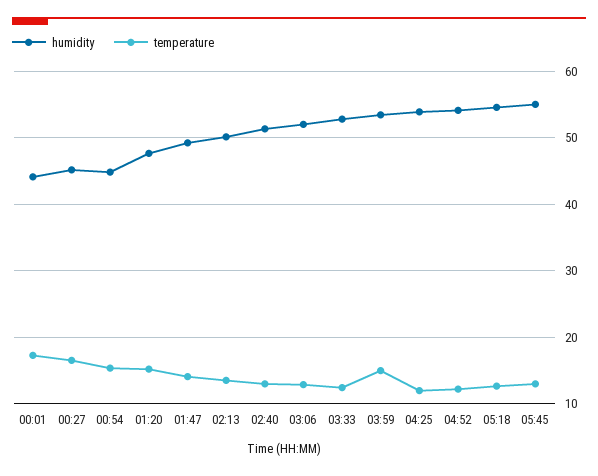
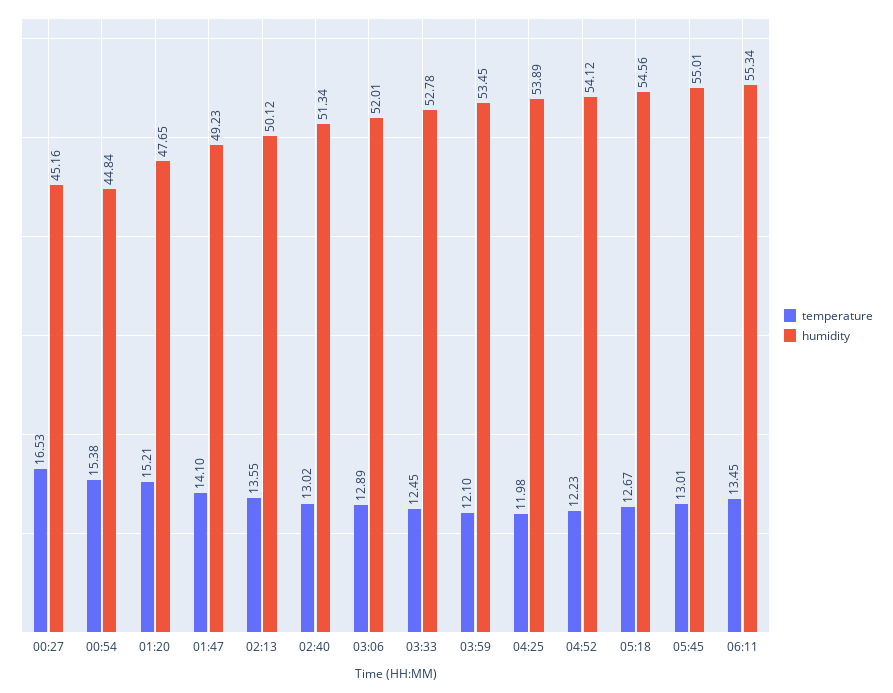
humidity, 00:01: 44 -> none
temperature, 00:01: 17 -> none
temperature, 03:59: 15 -> 12.1
temperature, 06:11: none -> 13.45
humidity, 06:11: none -> 55.34

